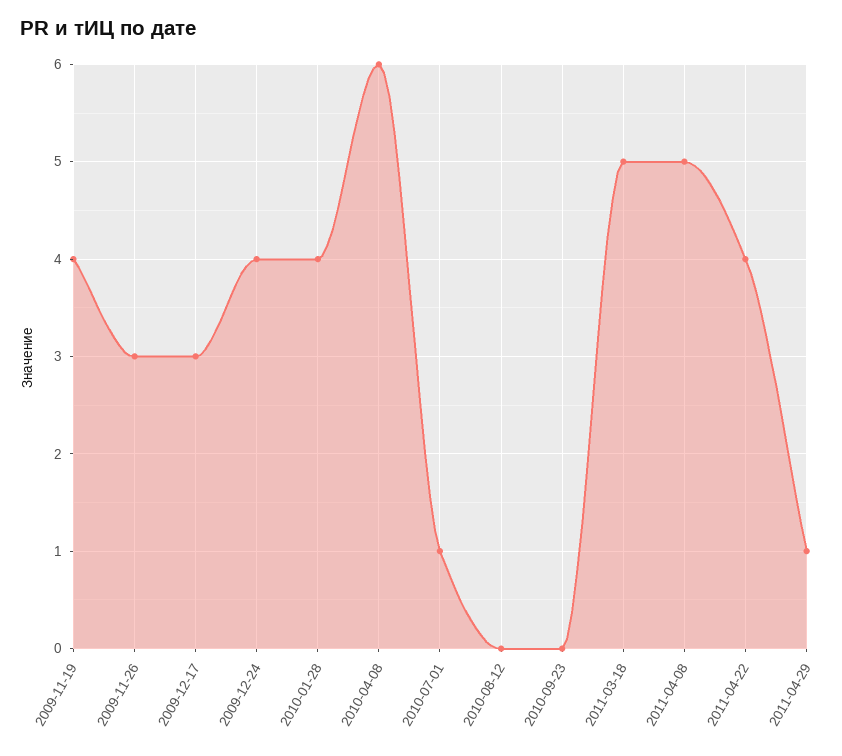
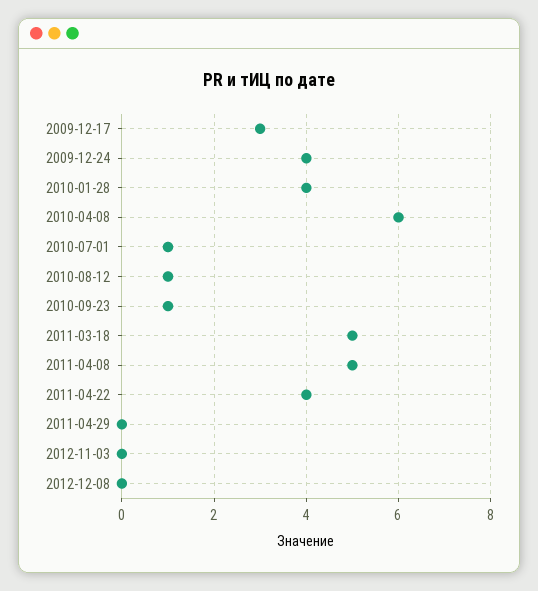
2009-11-19: 4 -> none
2009-11-26: 3 -> none
2010-08-12: 0 -> 1
2010-09-23: 0 -> 1
2011-04-29: 1 -> 0
2012-11-03: none -> 0
2012-12-08: none -> 0

